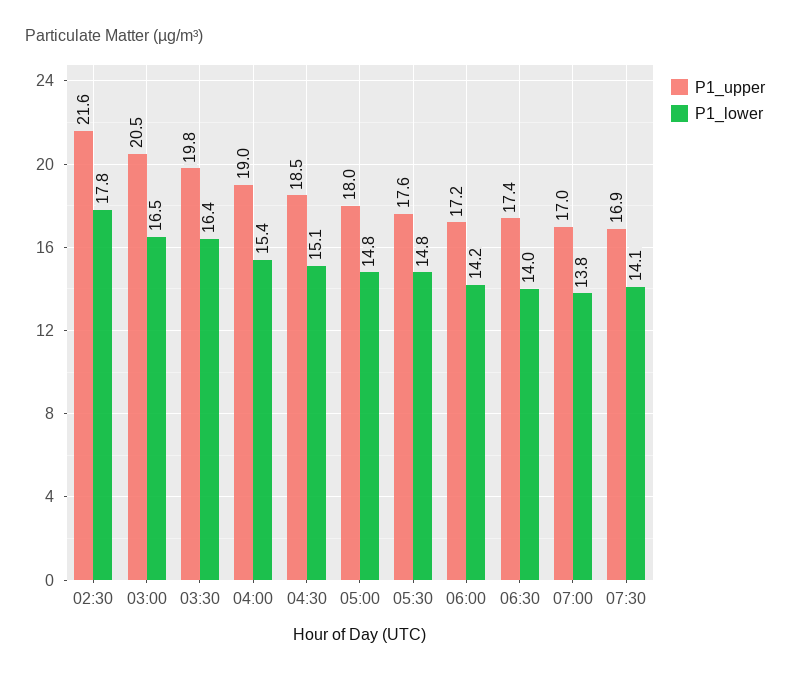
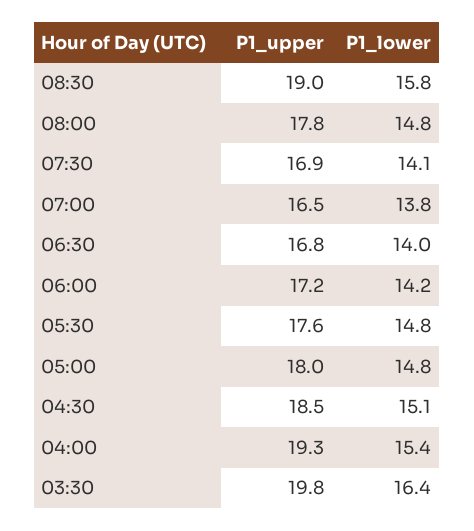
P1_upper, 02:30: 21.6 -> none
P1_lower, 02:30: 17.8 -> none
P1_upper, 03:00: 20.5 -> none
P1_lower, 03:00: 16.5 -> none
P1_upper, 04:00: 19 -> 19.3
P1_upper, 06:30: 17.4 -> 16.8
P1_upper, 07:00: 17 -> 16.5
P1_upper, 08:30: none -> 19
P1_lower, 08:30: none -> 15.8
P1_upper, 08:00: none -> 17.8
P1_lower, 08:00: none -> 14.8

